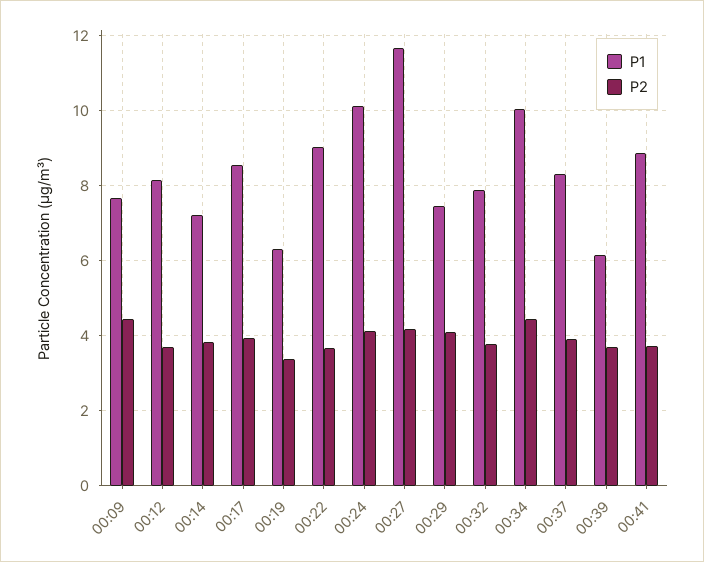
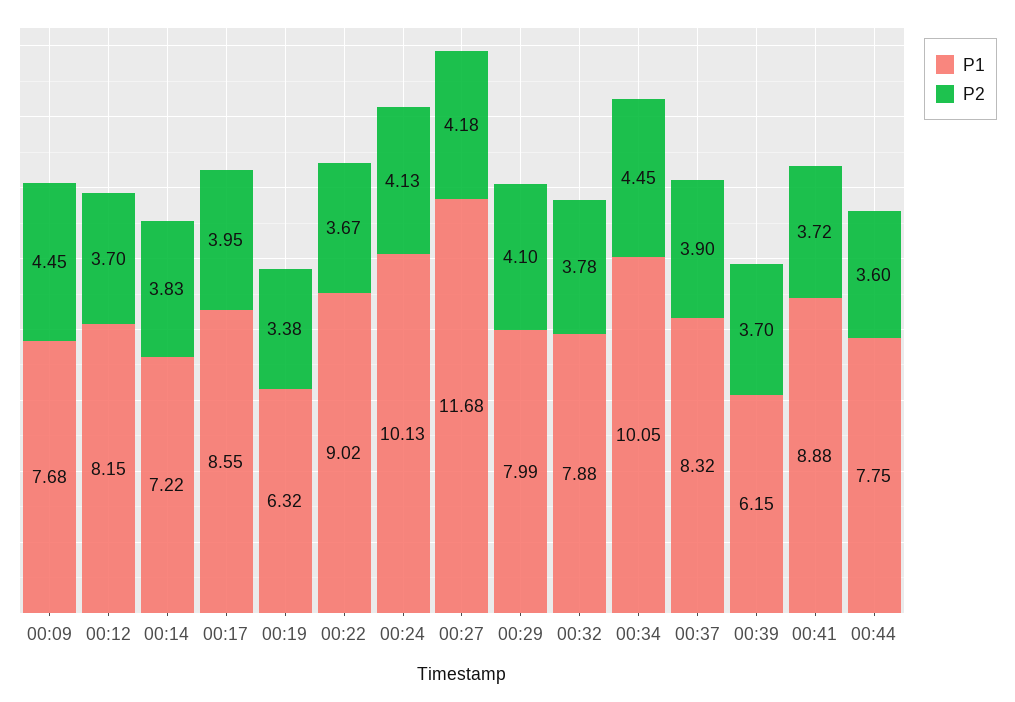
P1, 00:29: 7.4 -> 7.99
P1, 00:44: none -> 7.75
P2, 00:44: none -> 3.6

